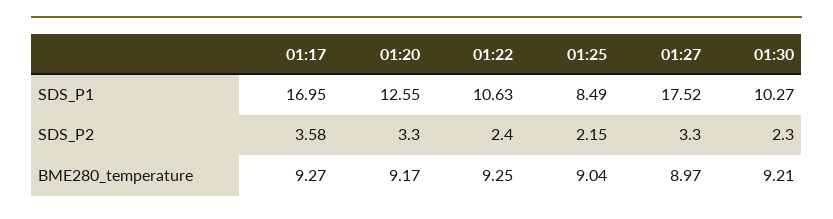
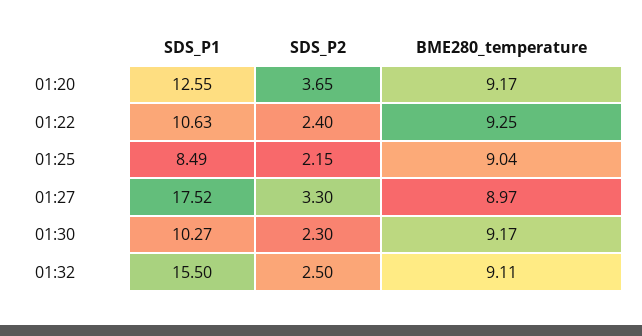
01:17, SDS_P1: 16.95 -> none
01:17, SDS_P2: 3.58 -> none
01:20, SDS_P2: 3.3 -> 3.65
01:17, BME280_temperature: 9.27 -> none
01:30, BME280_temperature: 9.21 -> 9.17
01:32, SDS_P1: none -> 15.5
01:32, SDS_P2: none -> 2.5
01:32, BME280_temperature: none -> 9.11

